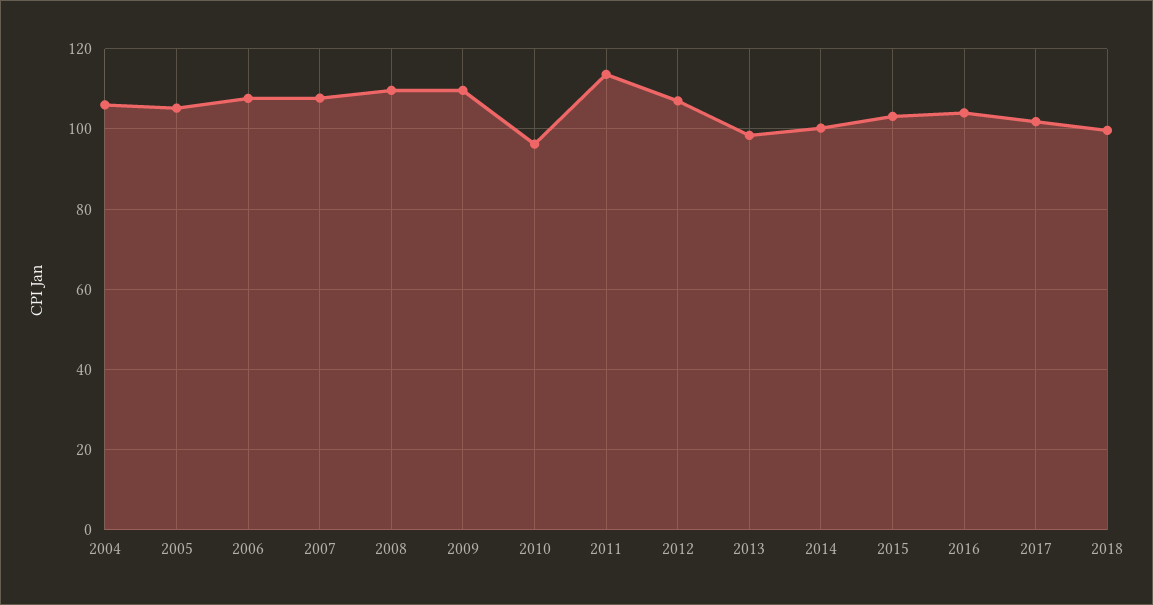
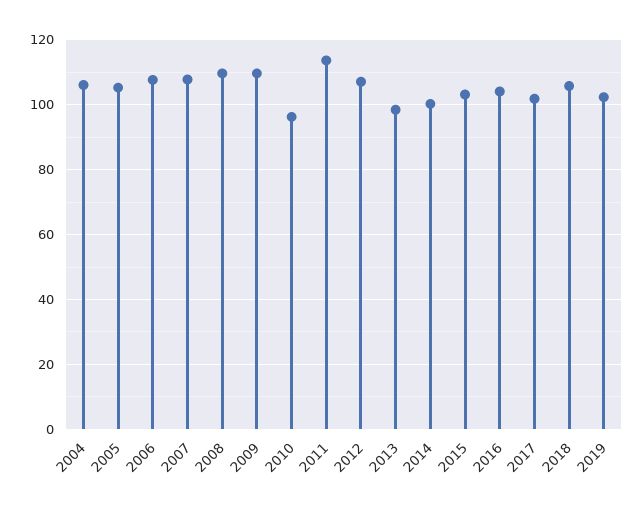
2018: 100 -> 106
2019: none -> 102

